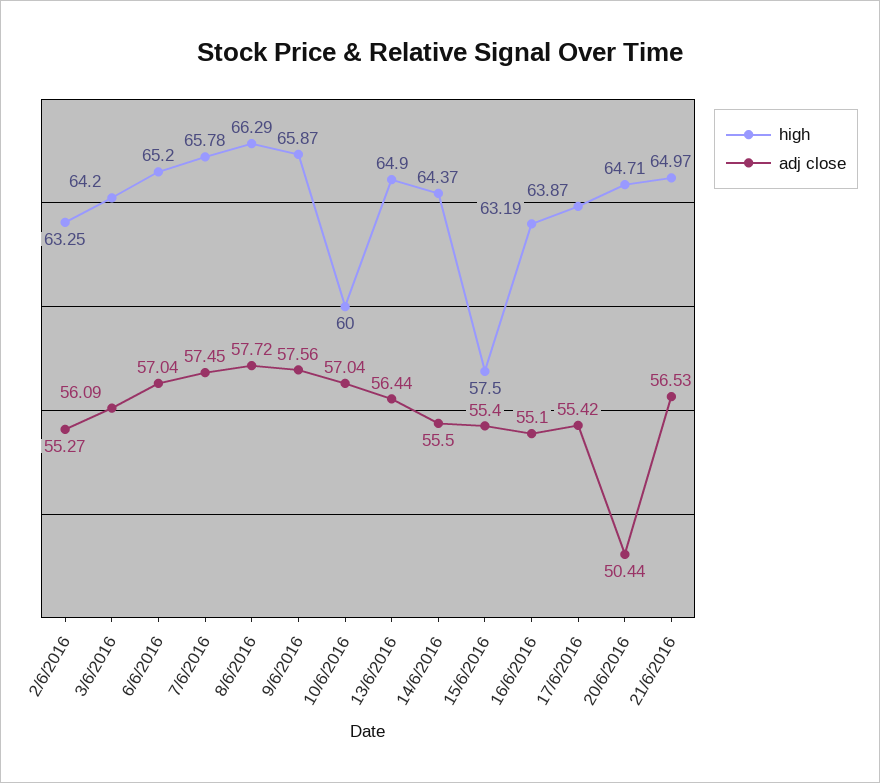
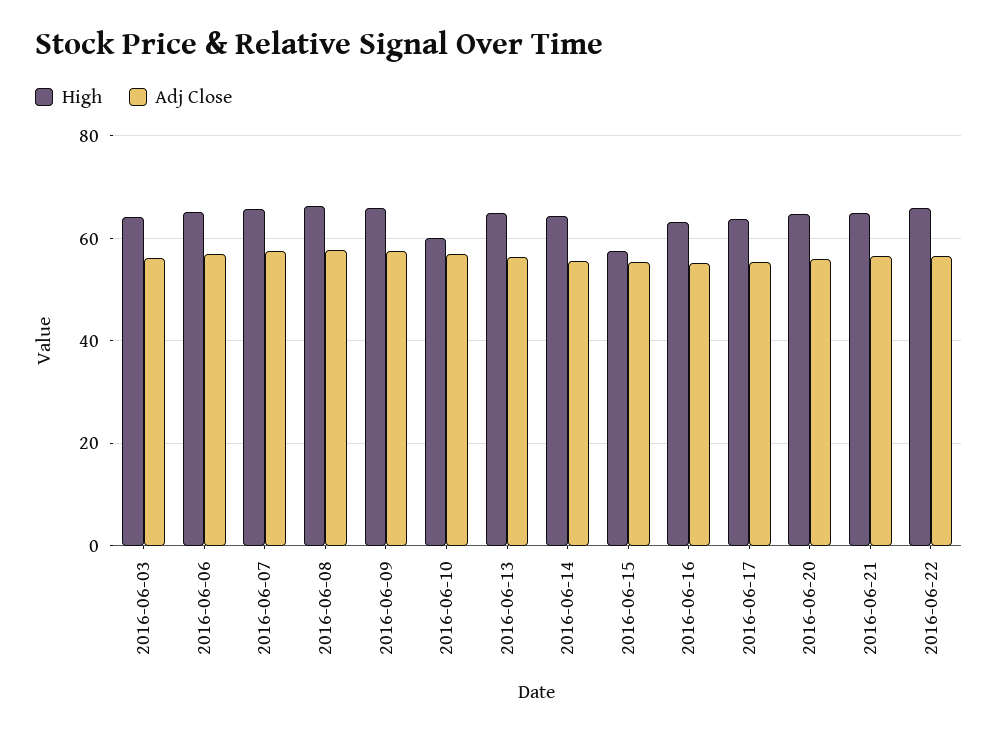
high, 2/6/2016: 63.25 -> none
adj close, 2/6/2016: 55.27 -> none
adj close, 20/6/2016: 50.44 -> 56
high, 2016-06-22: none -> 66
adj close, 2016-06-22: none -> 56

